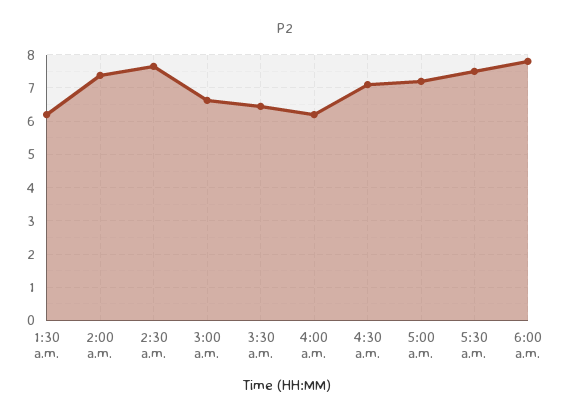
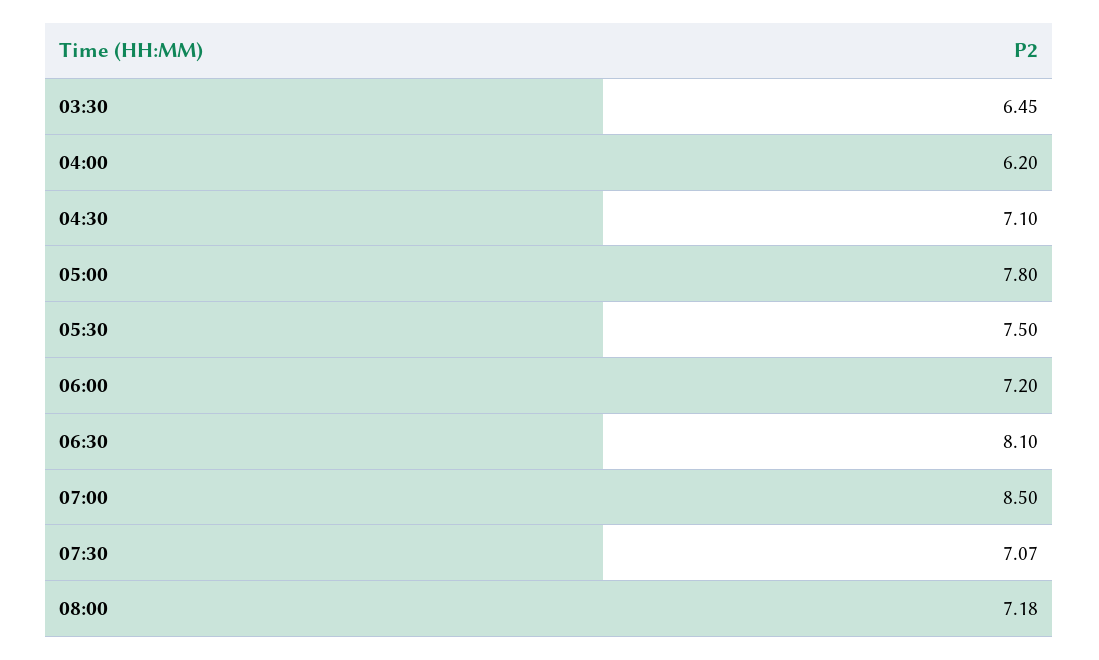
1:30 a.m.: 6.2 -> none
2:00 a.m.: 7.4 -> none
2:30 a.m.: 7.6 -> none
3:00 a.m.: 6.6 -> none
5:00 a.m.: 7.2 -> 7.8
6:00 a.m.: 7.8 -> 7.2
06:30: none -> 8.1
07:00: none -> 8.5
07:30: none -> 7.07
08:00: none -> 7.18

